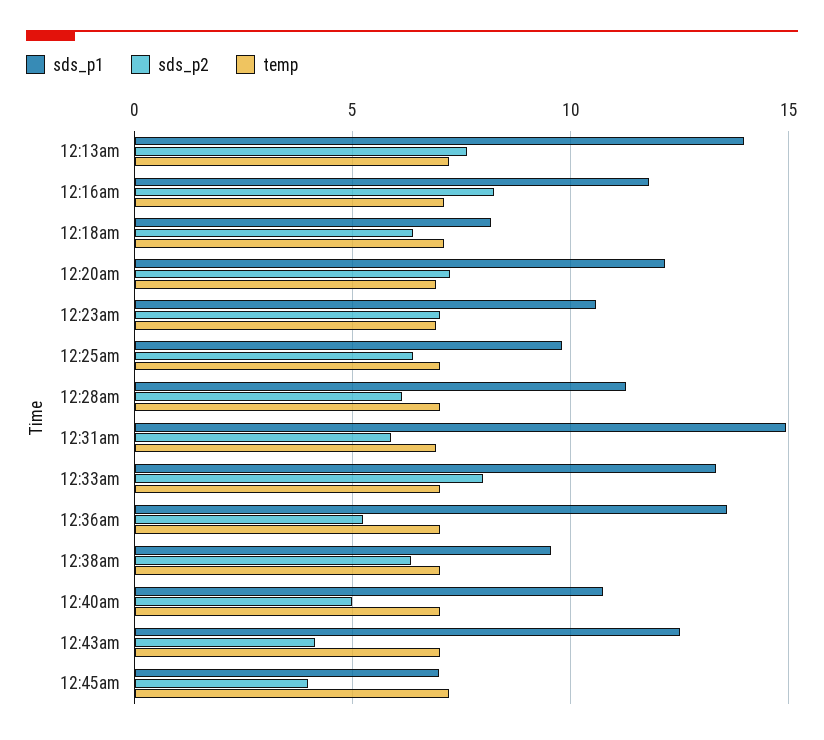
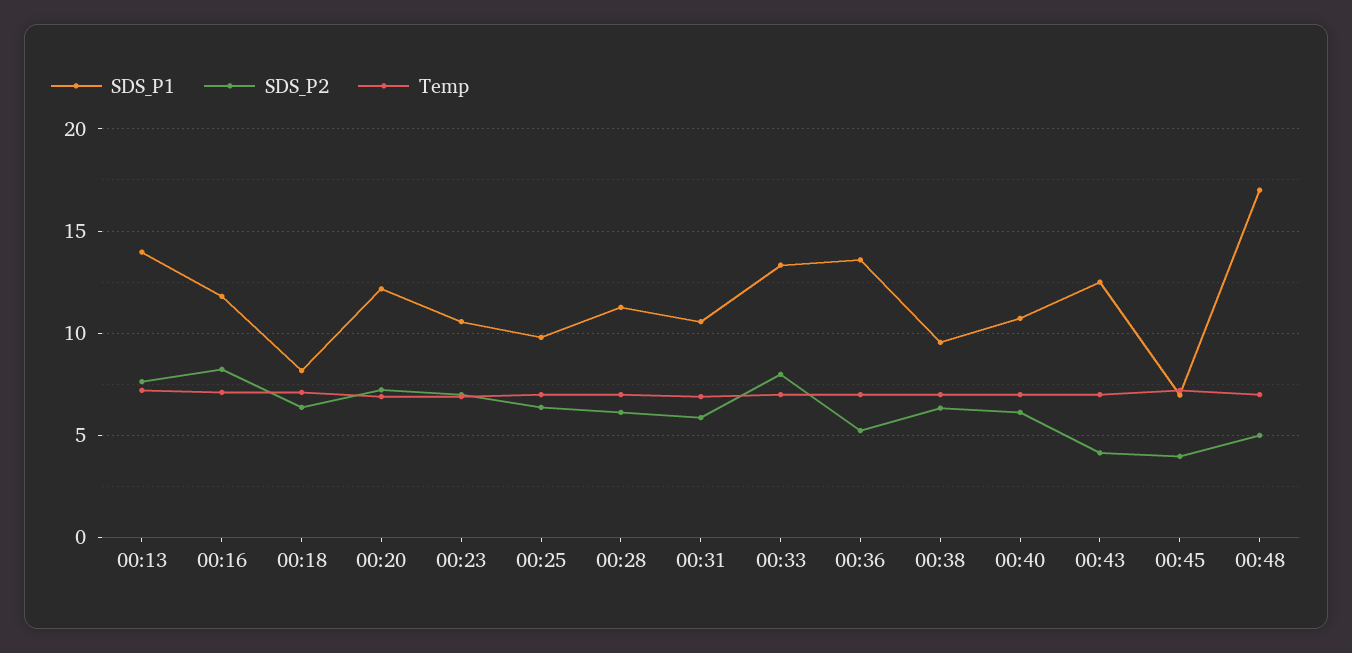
sds_p1, 12:31am: 15 -> 10.5
sds_p2, 12:40am: 5 -> 6
sds_p1, 00:48: none -> 17
sds_p2, 00:48: none -> 5
temp, 00:48: none -> 7

